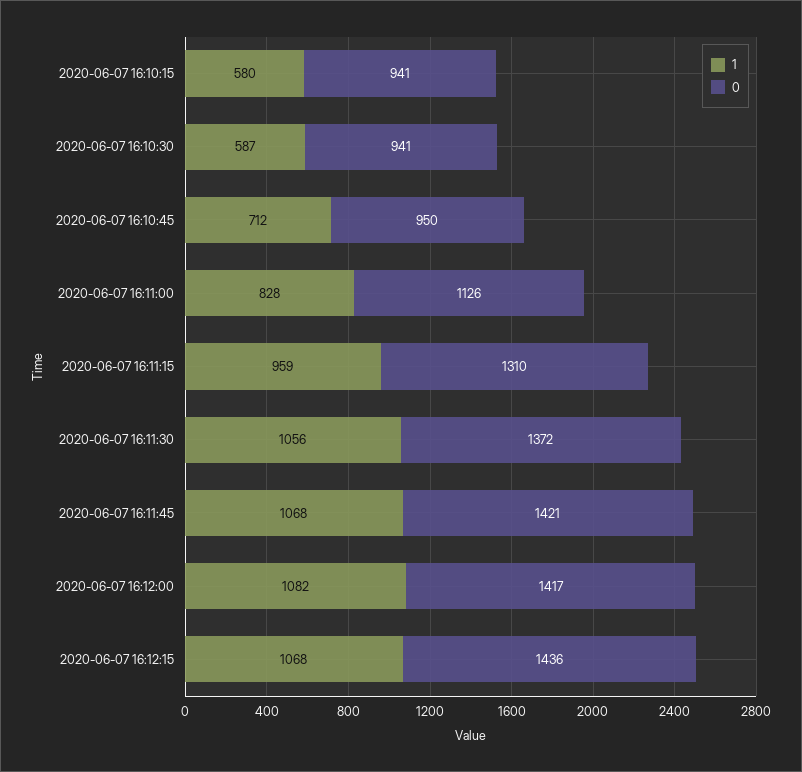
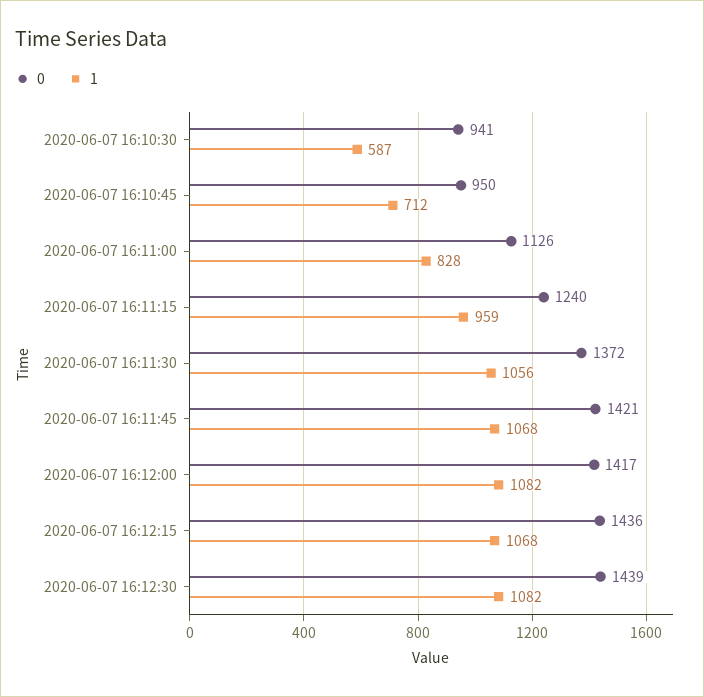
1, 2020-06-07 16:10:15: 580 -> none
0, 2020-06-07 16:10:15: 941 -> none
0, 2020-06-07 16:11:15: 1310 -> 1240
0, 2020-06-07 16:12:30: none -> 1439
1, 2020-06-07 16:12:30: none -> 1082

